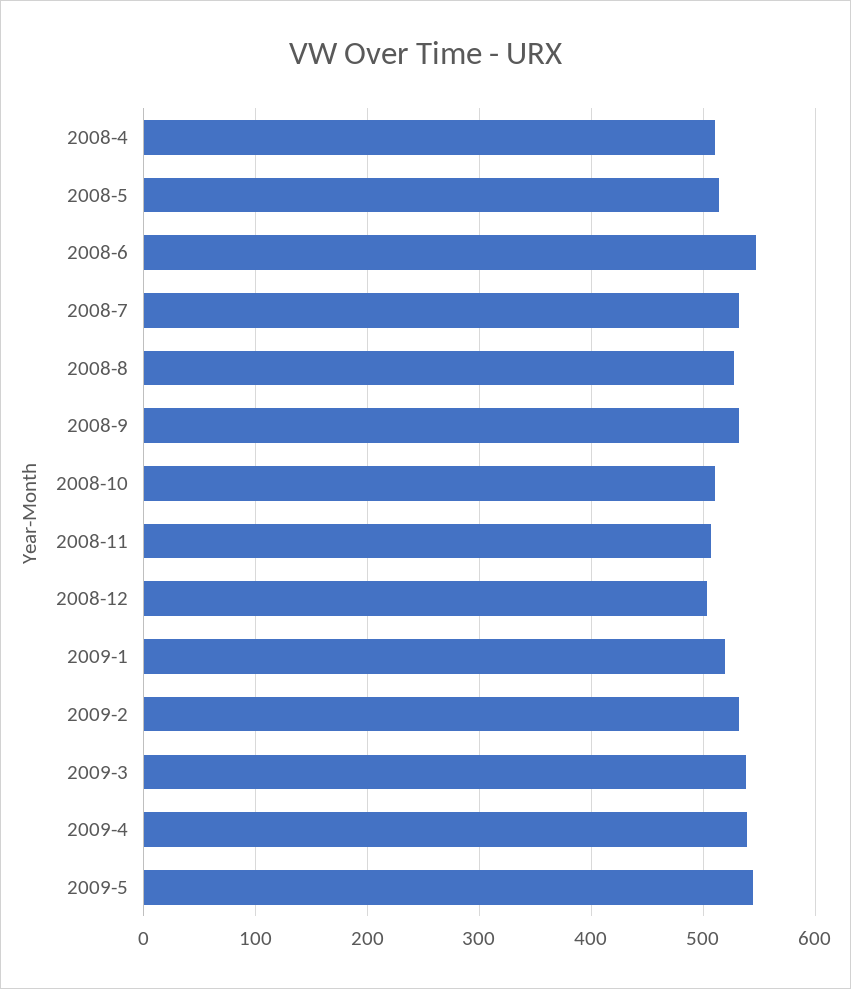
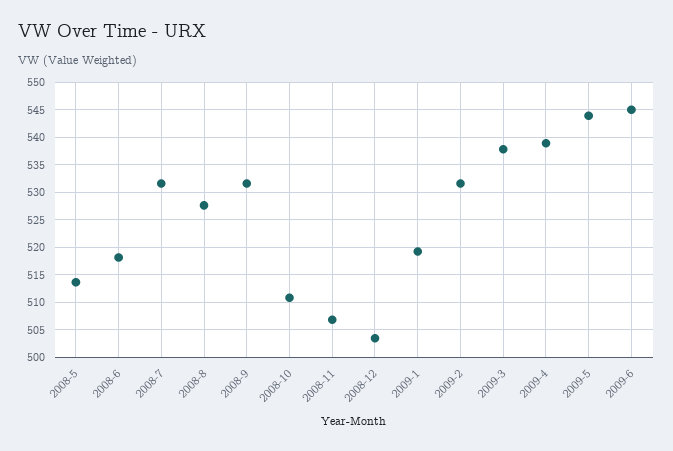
2008-4: 510 -> none
2008-6: 550 -> 517.5
2009-6: none -> 545

